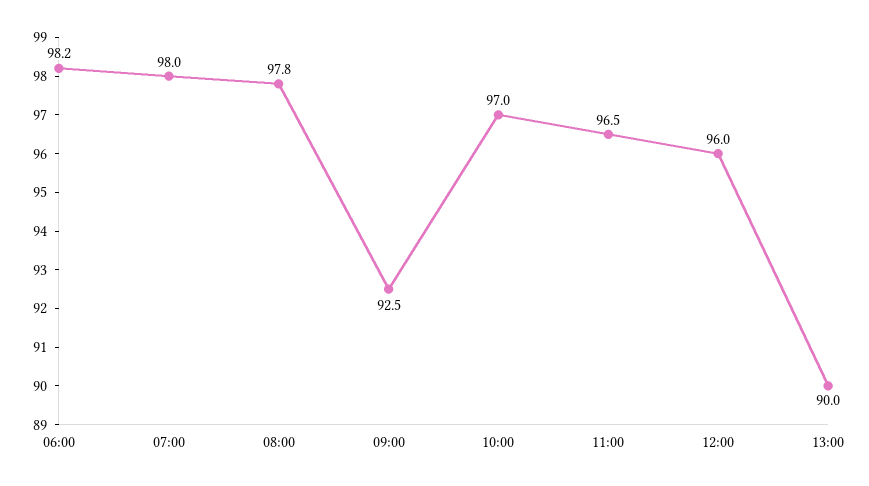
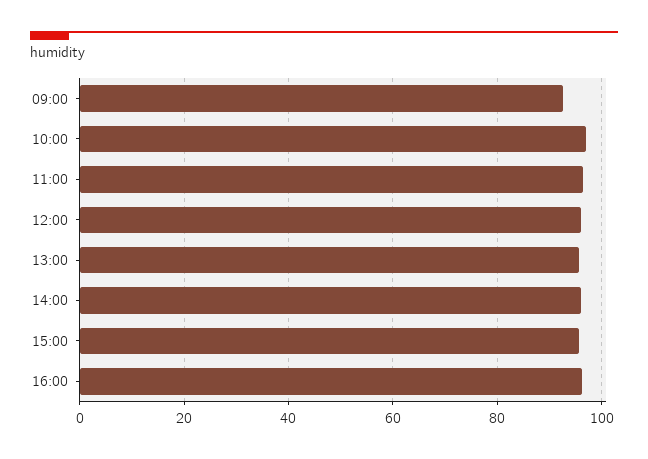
06:00: 98.2 -> none
07:00: 98 -> none
08:00: 97.8 -> none
13:00: 90 -> 96
14:00: none -> 96
15:00: none -> 96
16:00: none -> 96

